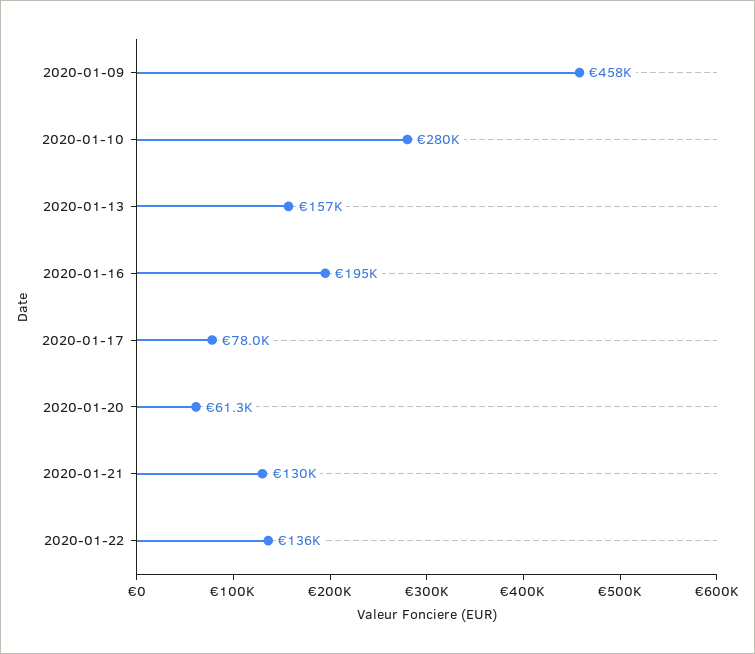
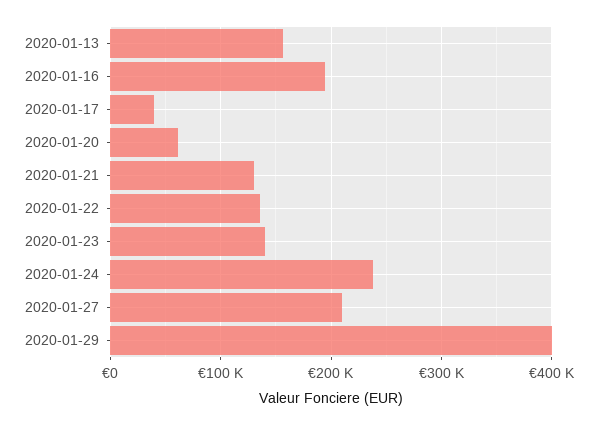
2020-01-09: 458000 -> none
2020-01-10: 280000 -> none
2020-01-17: 78000 -> 40000
2020-01-23: none -> 140000
2020-01-24: none -> 240000
2020-01-27: none -> 210000
2020-01-29: none -> 400000

